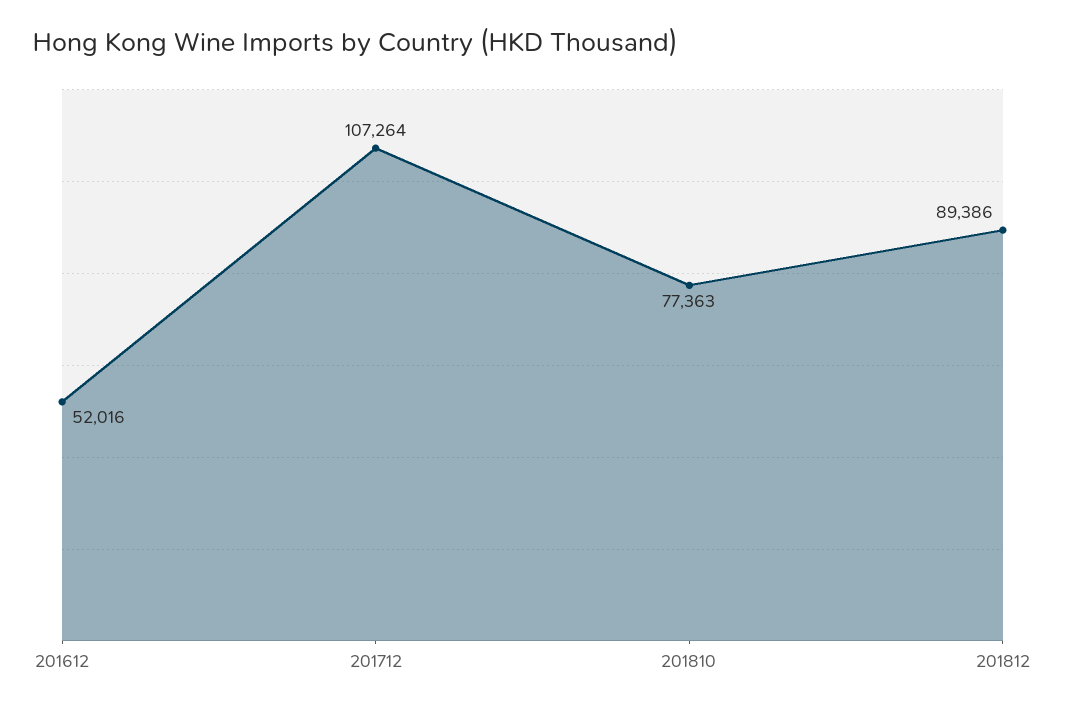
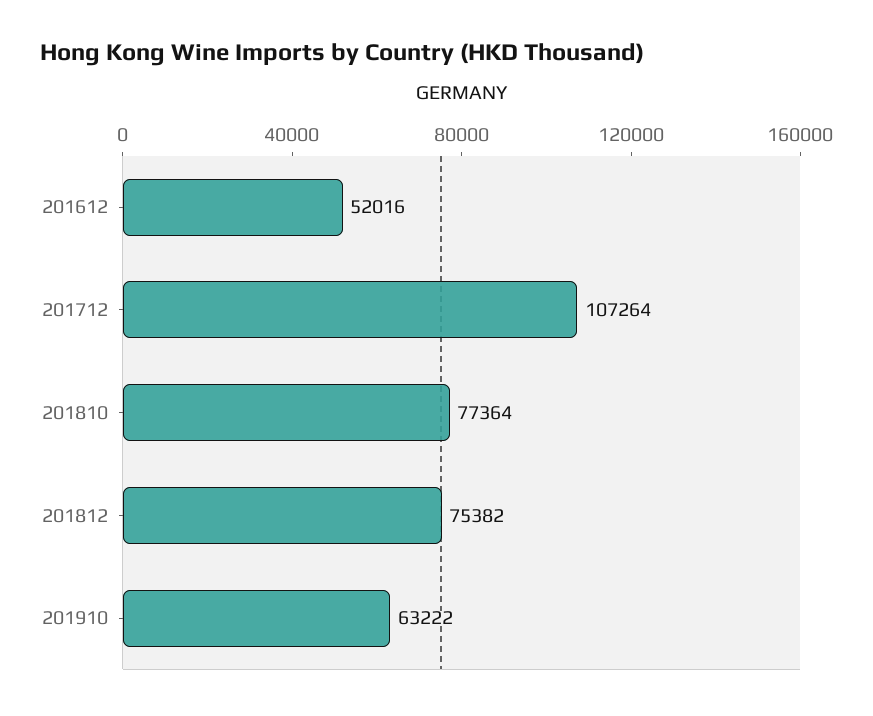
201810: 77363 -> 77364
201812: 89386 -> 75382
201910: none -> 63222

